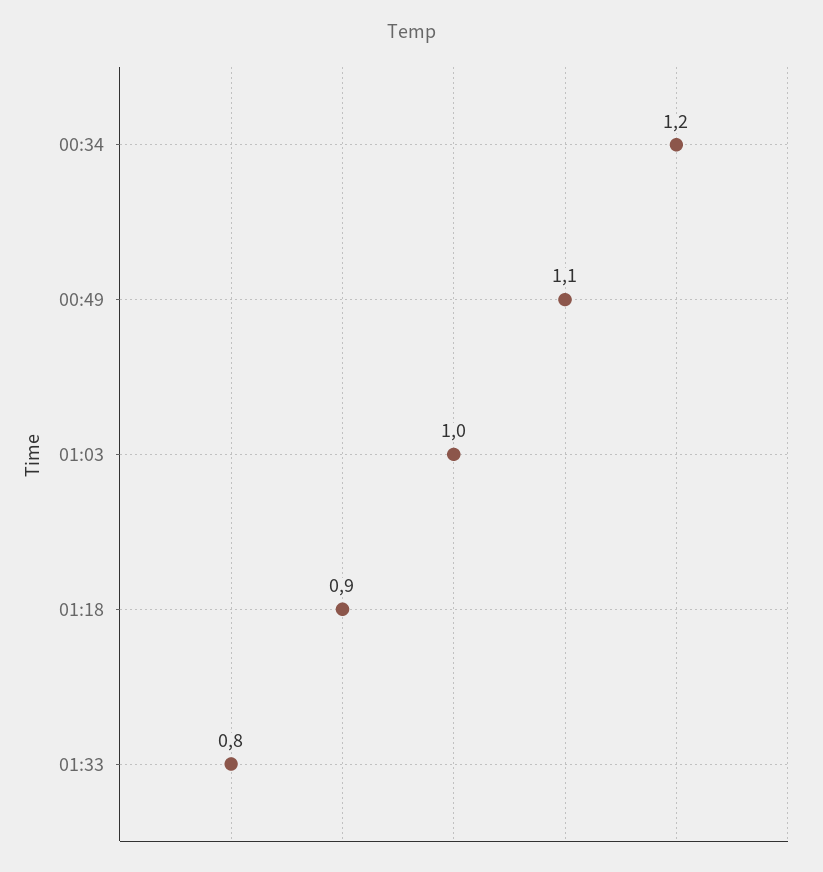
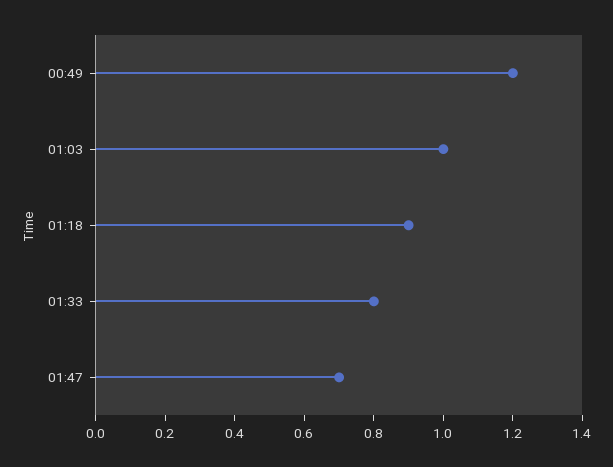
00:34: 1.2 -> none
00:49: 1.1 -> 1.2
01:47: none -> 0.7

